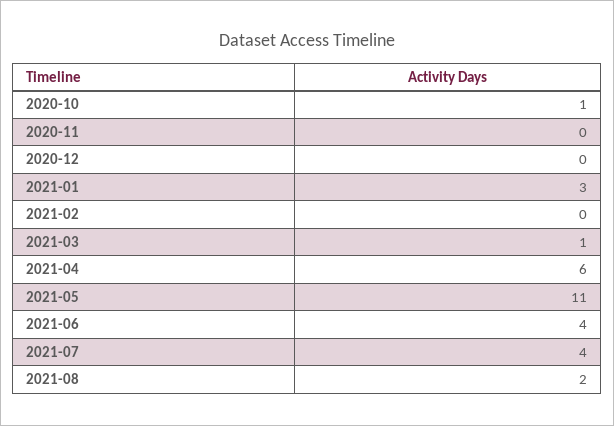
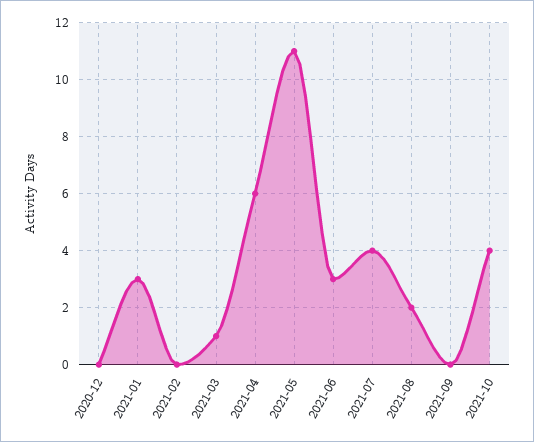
2020-10: 1 -> none
2020-11: 0 -> none
2021-06: 4 -> 3
2021-09: none -> 0
2021-10: none -> 4

